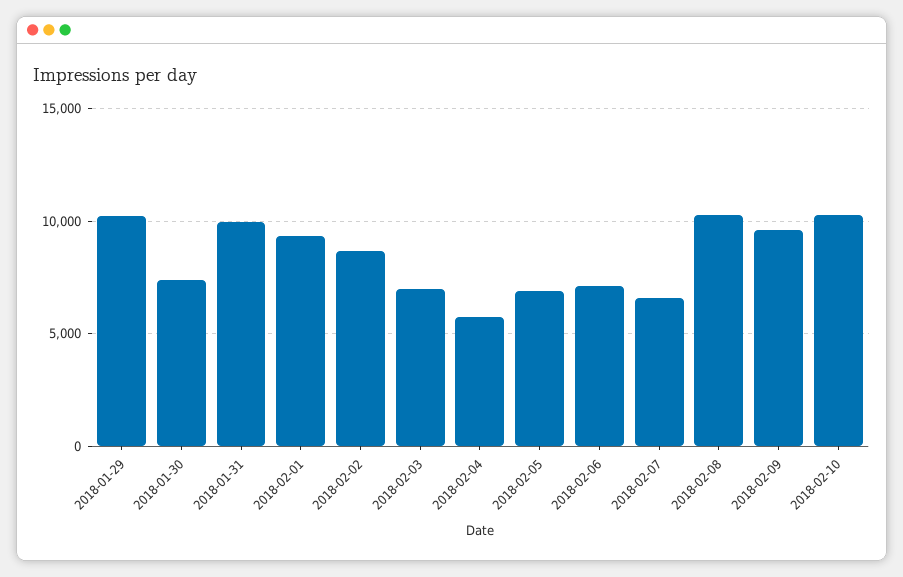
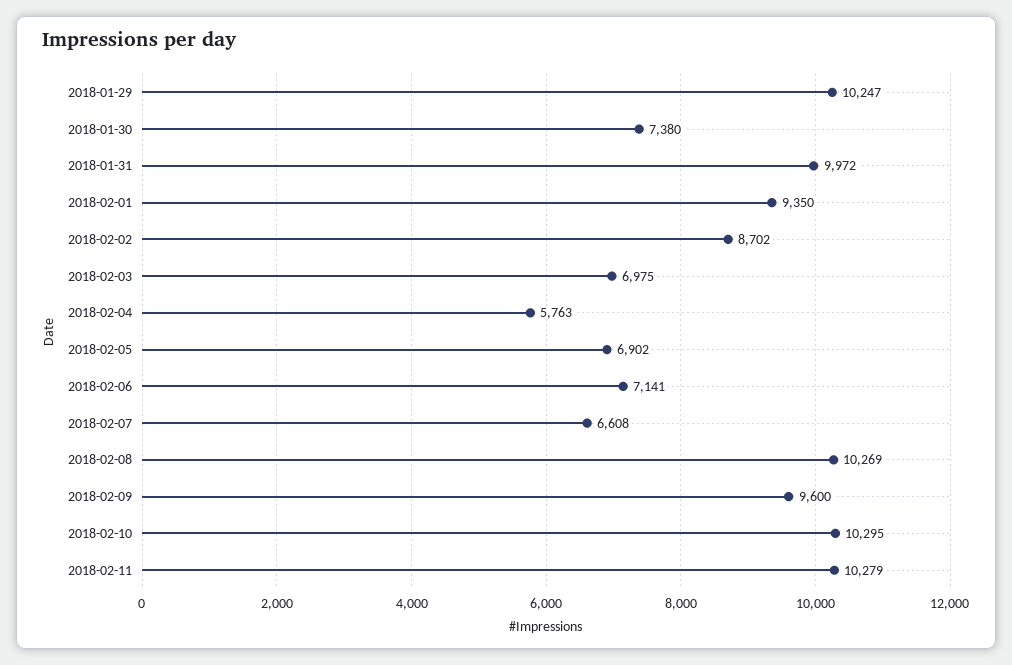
2018-02-11: none -> 10279

